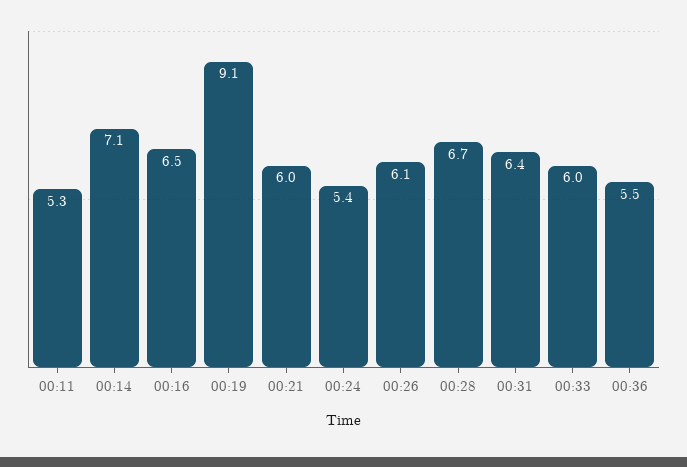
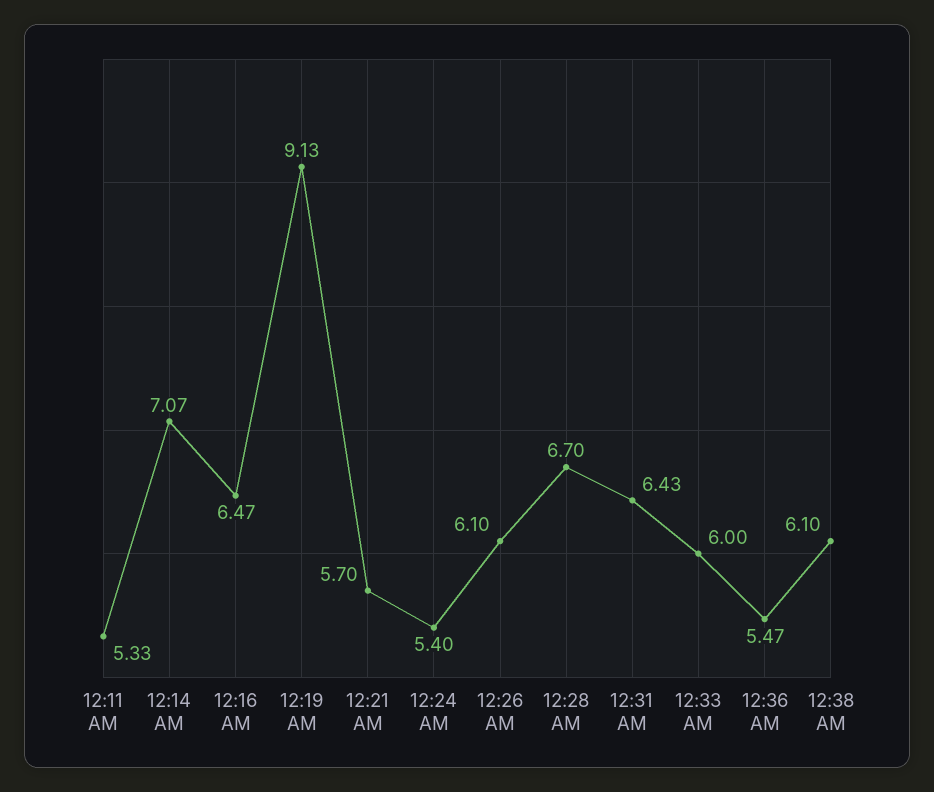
00:21: 6 -> 5.7
12:38 AM: none -> 6.1

